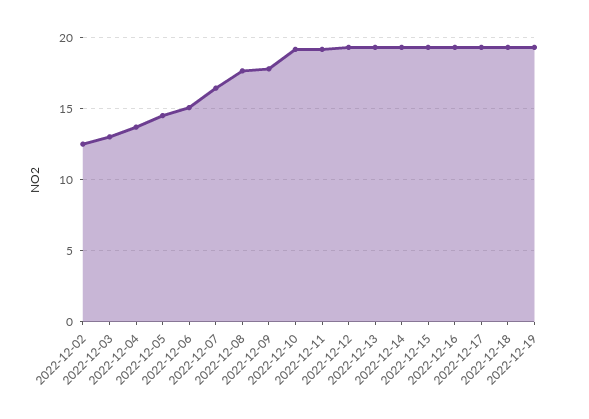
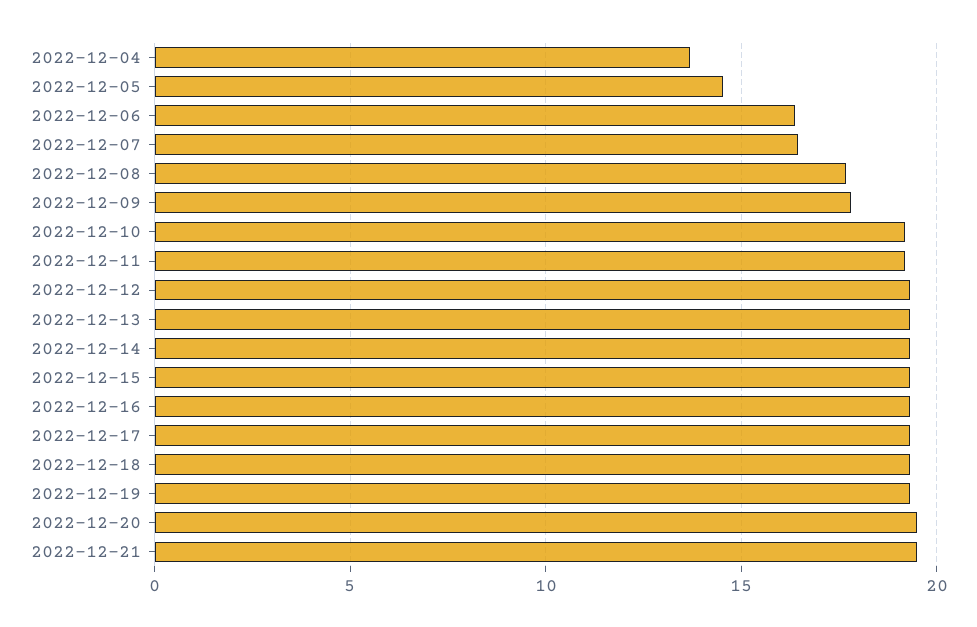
2022-12-02: 12.5 -> none
2022-12-03: 13 -> none
2022-12-06: 15 -> 16.5
2022-12-20: none -> 19.5
2022-12-21: none -> 19.5

